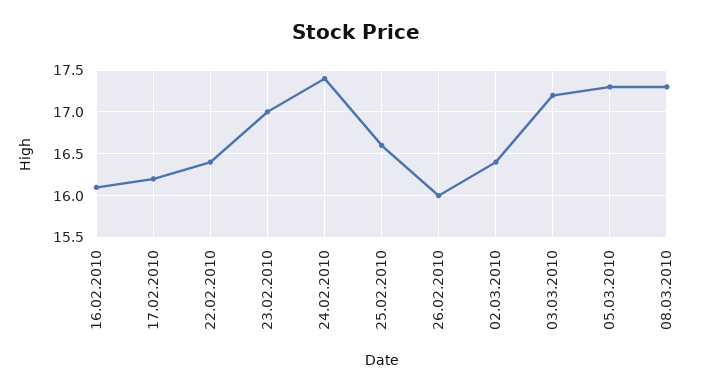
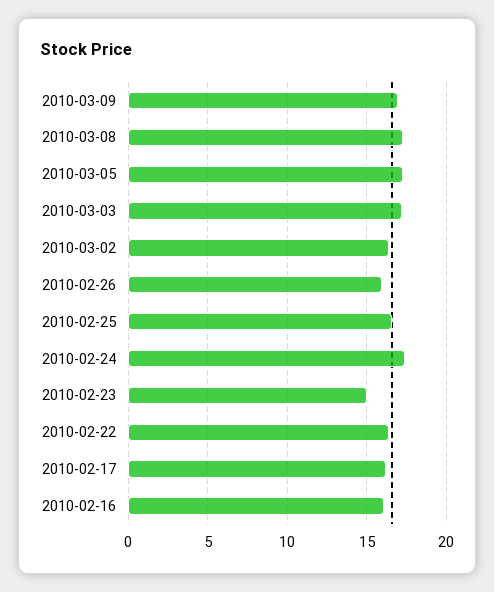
23.02.2010: 17 -> 15
2010-03-09: none -> 17

